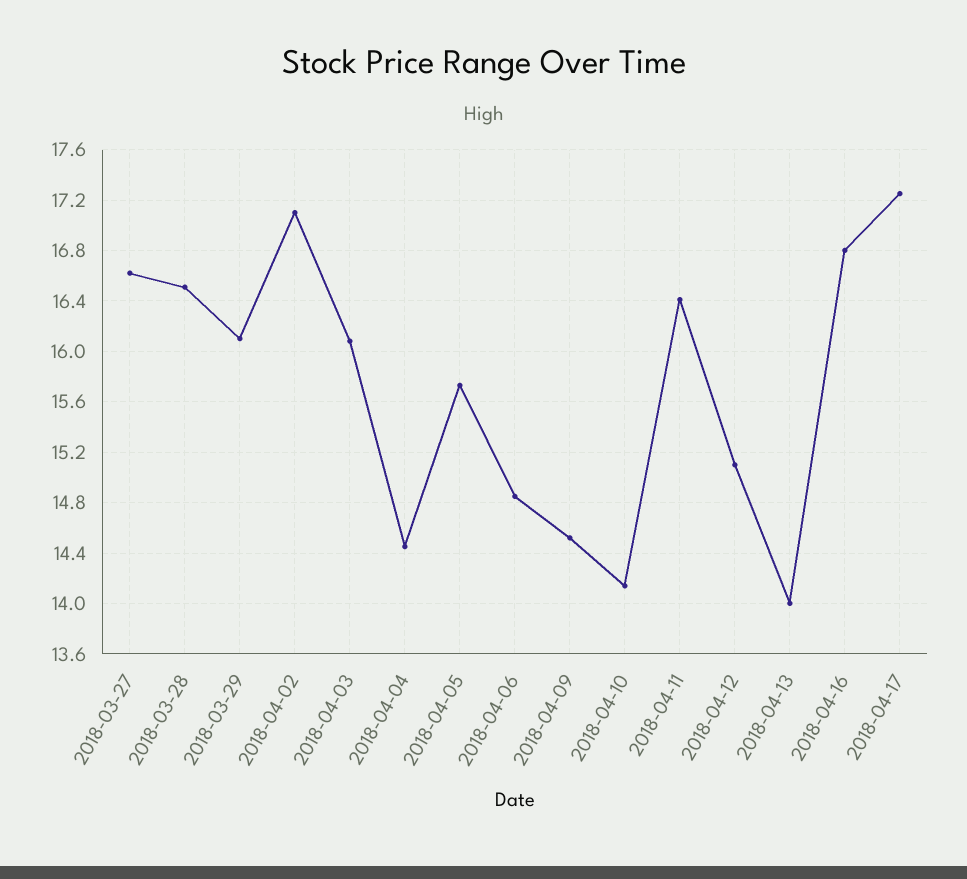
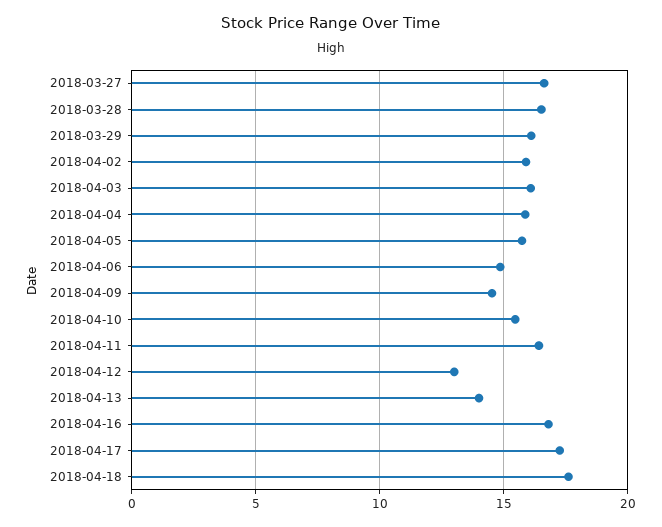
2018-04-02: 17.1 -> 16
2018-04-04: 14.45 -> 16
2018-04-10: 14.15 -> 15.5
2018-04-12: 15.1 -> 13
2018-04-18: none -> 17.5

